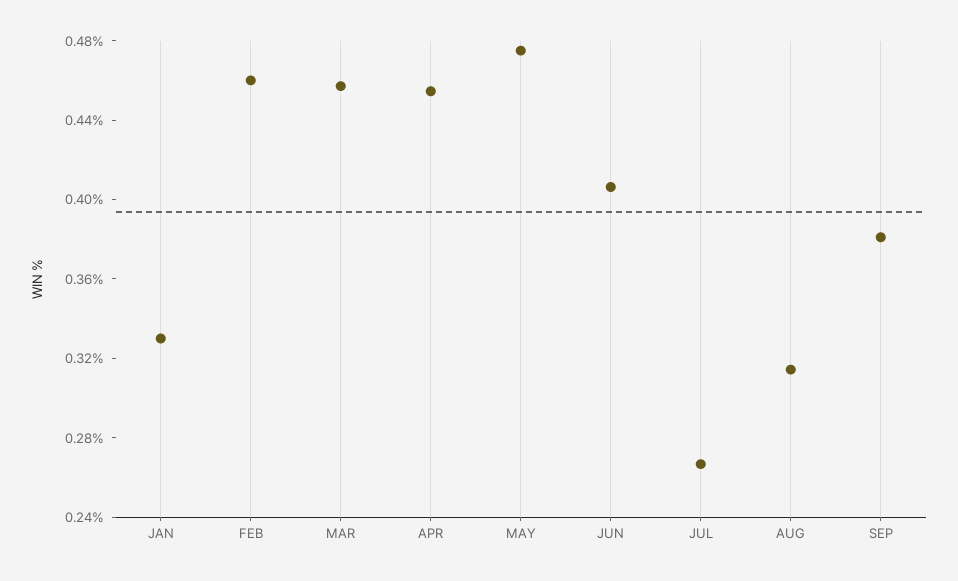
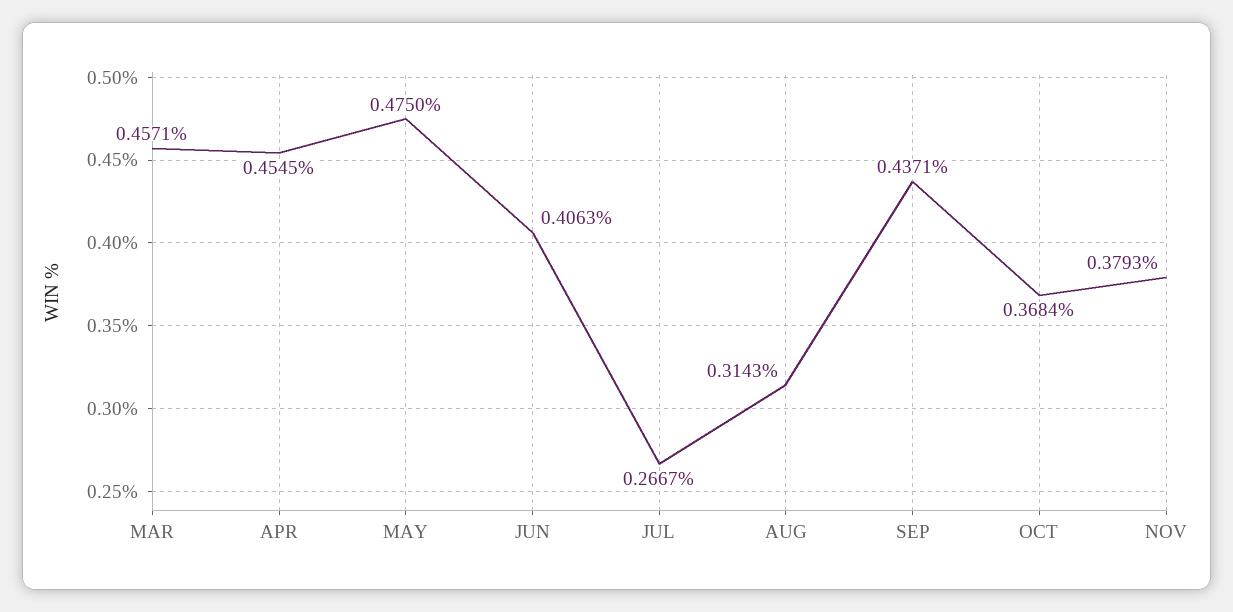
JAN: 0.33 -> none
FEB: 0.46 -> none
SEP: 0.38 -> 0.4371
OCT: none -> 0.3684
NOV: none -> 0.3793

